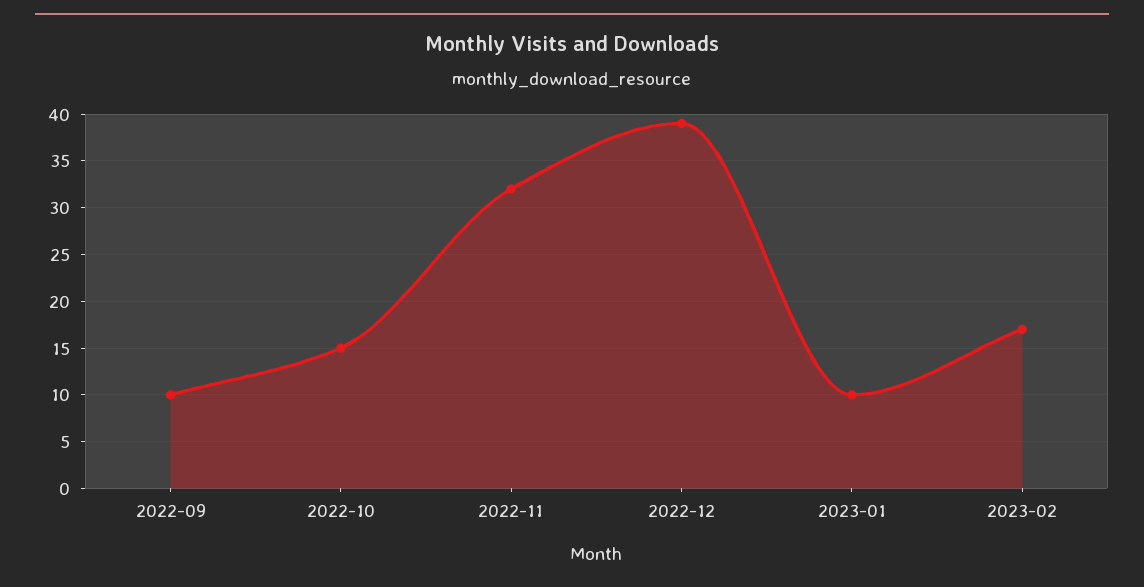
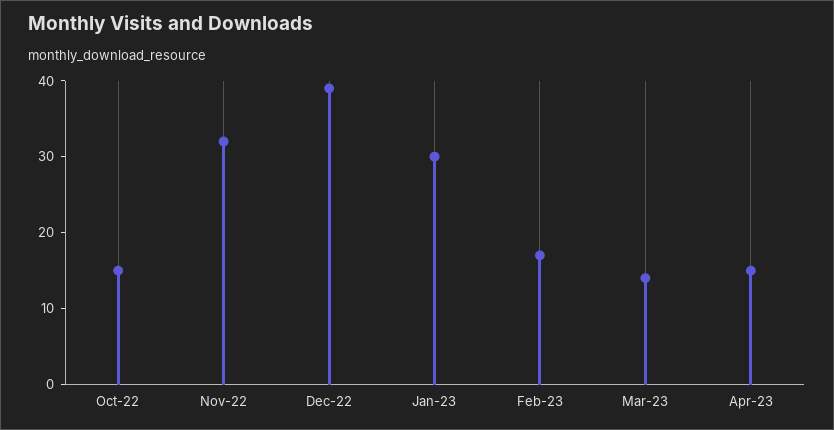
2022-09: 10 -> none
2023-01: 10 -> 30
Mar-23: none -> 15
Apr-23: none -> 15

